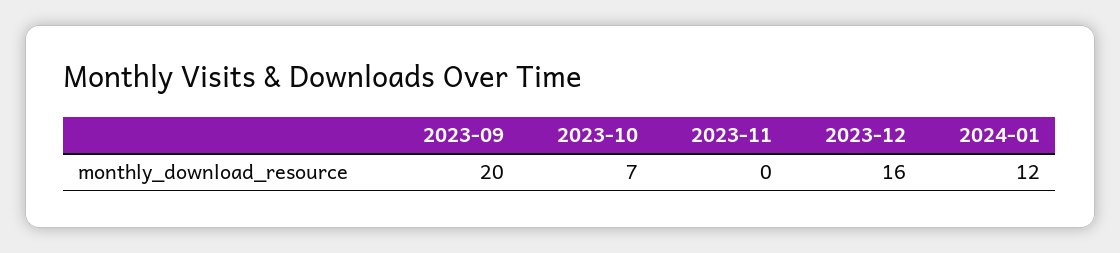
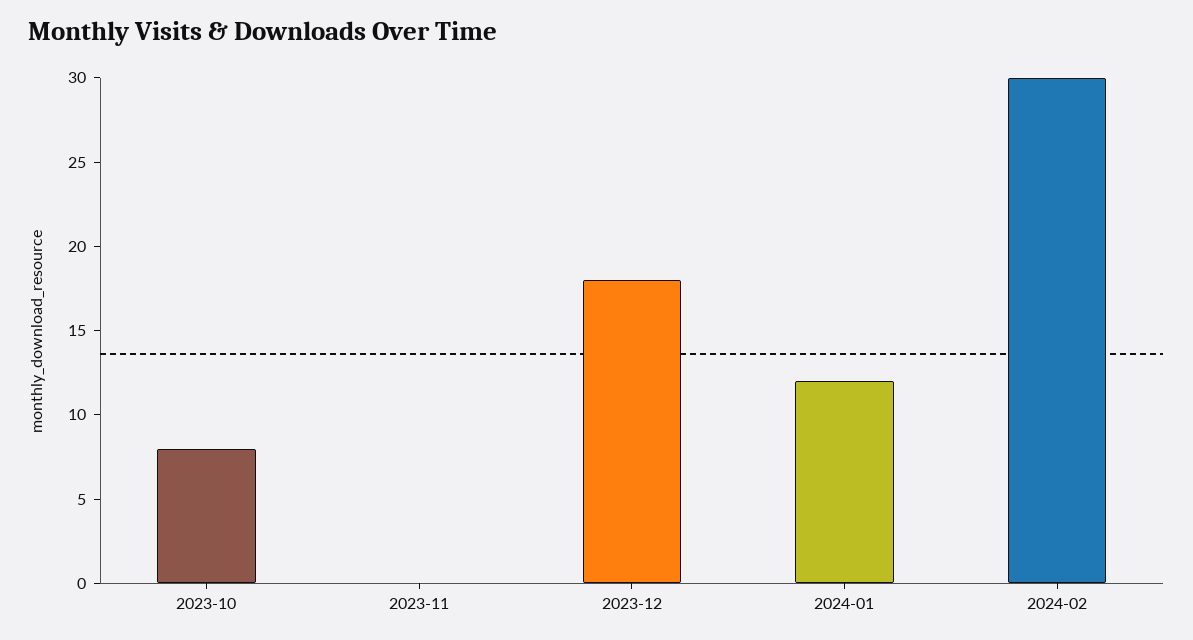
2023-09: 20 -> none
2023-10: 7 -> 8
2023-12: 16 -> 18
2024-02: none -> 30

